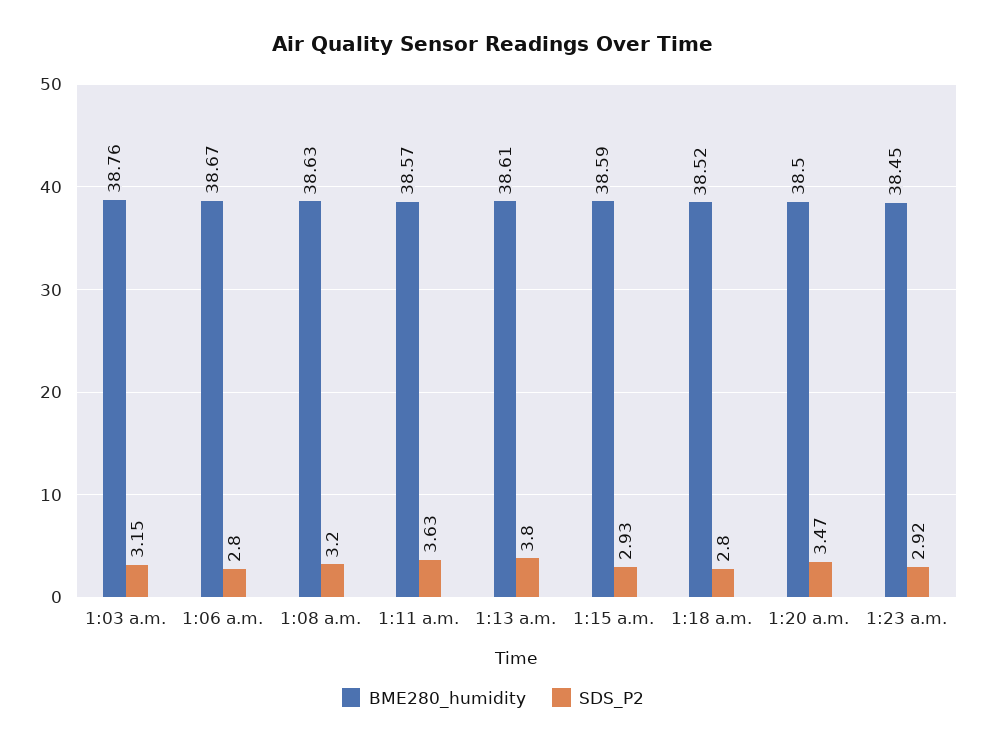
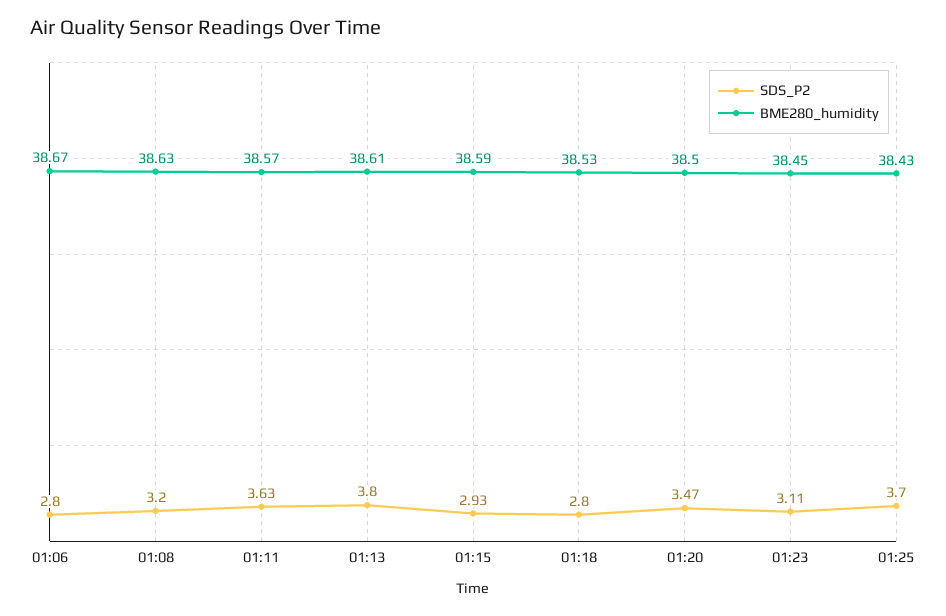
BME280_humidity, 1:03 a.m.: 38.76 -> none
SDS_P2, 1:03 a.m.: 3.15 -> none
BME280_humidity, 1:18 a.m.: 38.52 -> 38.53
SDS_P2, 1:23 a.m.: 2.92 -> 3.11
SDS_P2, 01:25: none -> 3.7
BME280_humidity, 01:25: none -> 38.43

